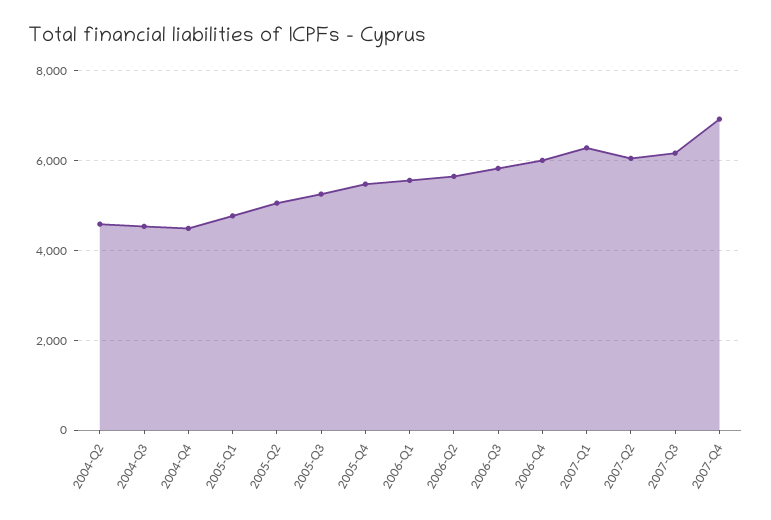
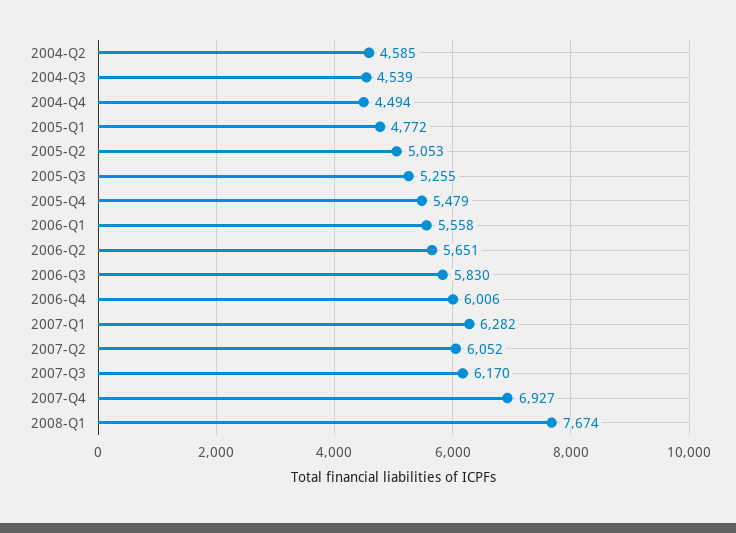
2008-Q1: none -> 7674

